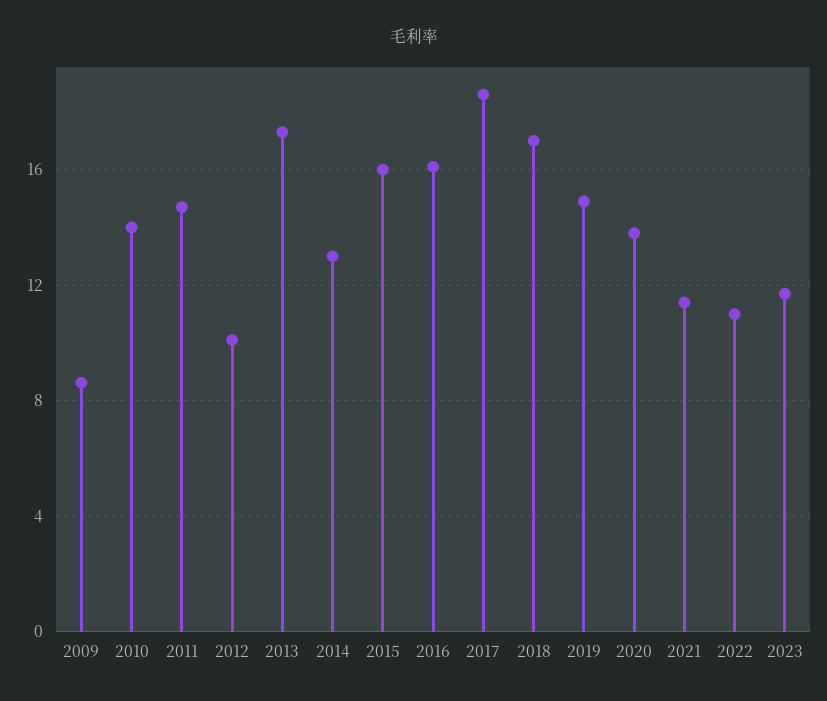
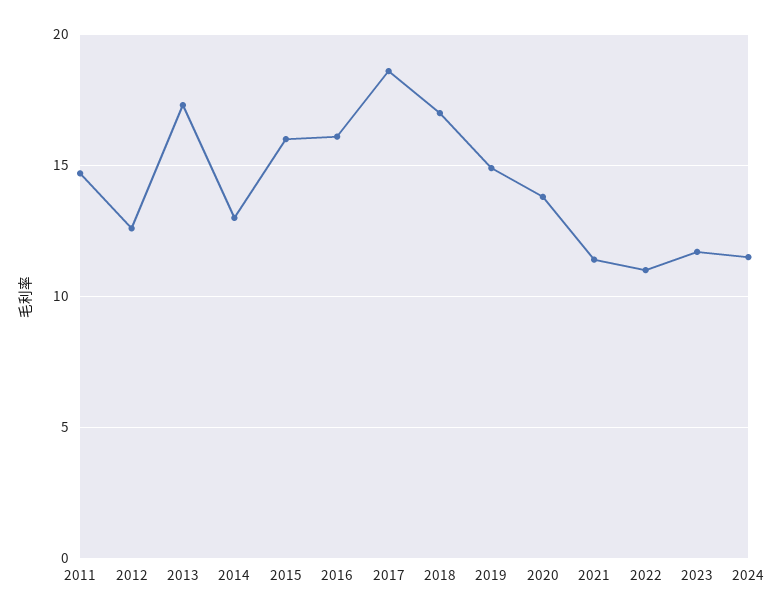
2009: 8.5 -> none
2010: 14 -> none
2012: 10 -> 12.5
2024: none -> 11.5

